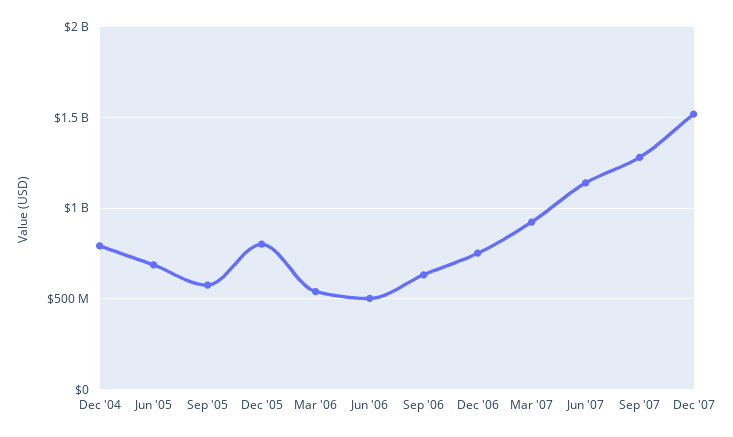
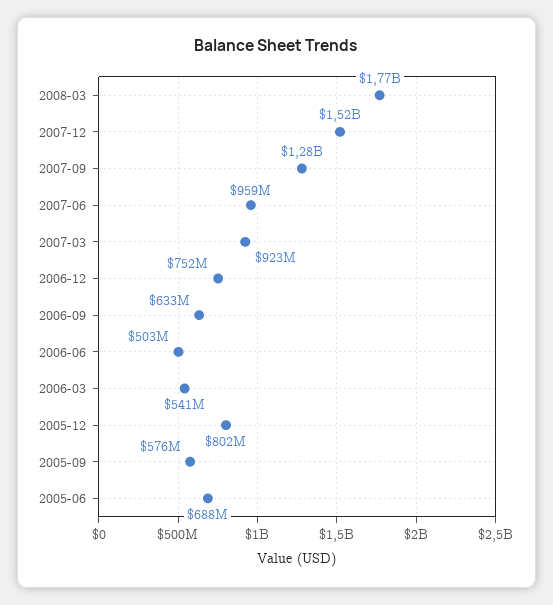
Dec '04: 800000000 -> none
Jun '07: 1150000000 -> 959000000
2008-03: none -> 1770000000

